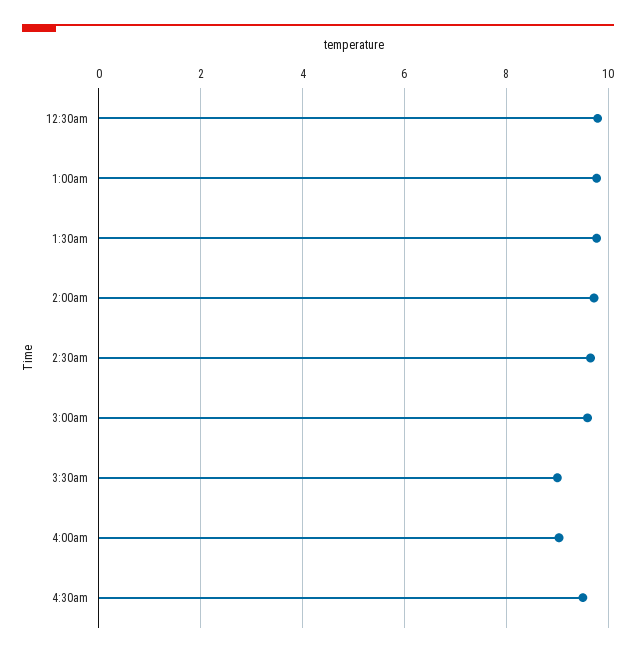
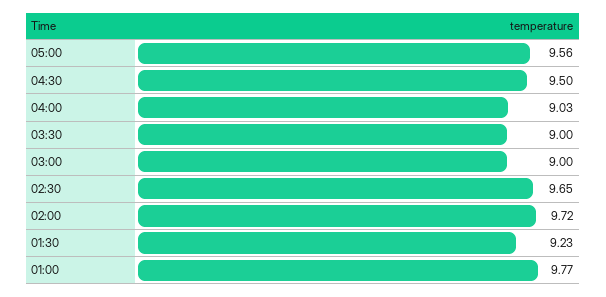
12:30am: 9.8 -> none
1:30am: 9.8 -> 9.23
3:00am: 9.6 -> 9
05:00: none -> 9.56

